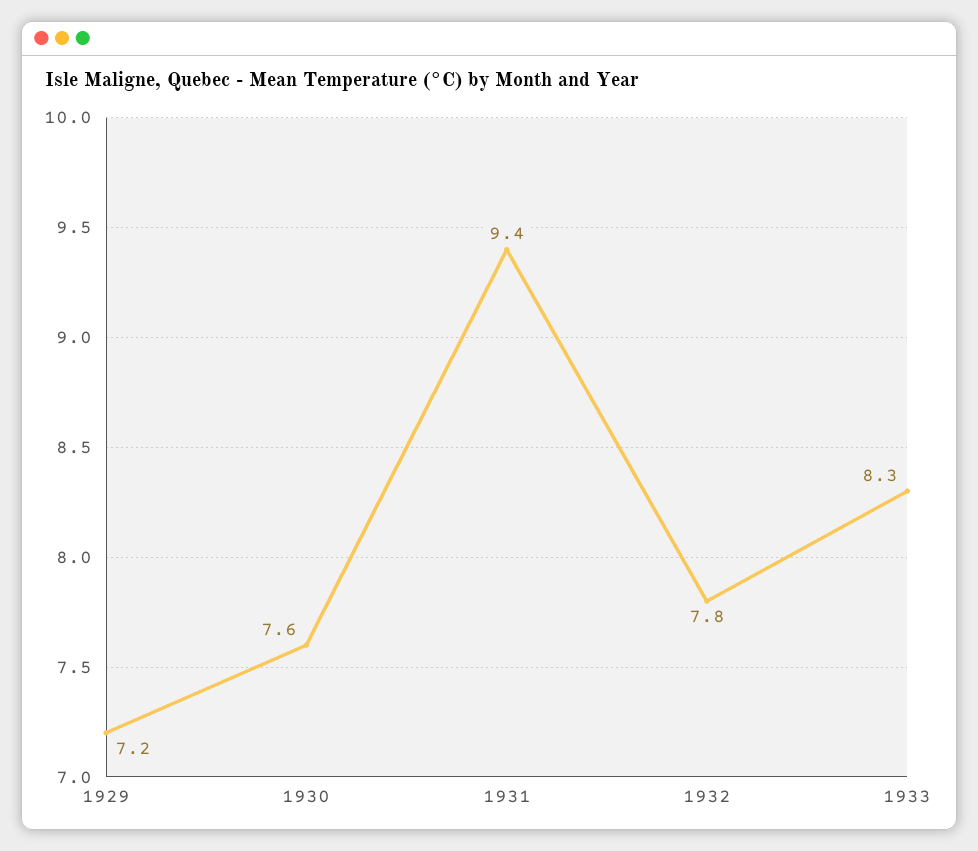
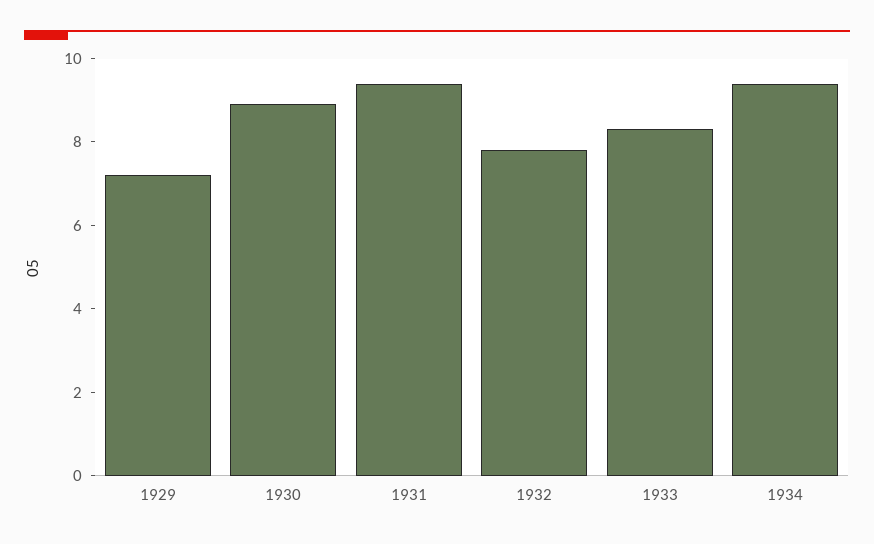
1930: 7.6 -> 9
1934: none -> 9.5

